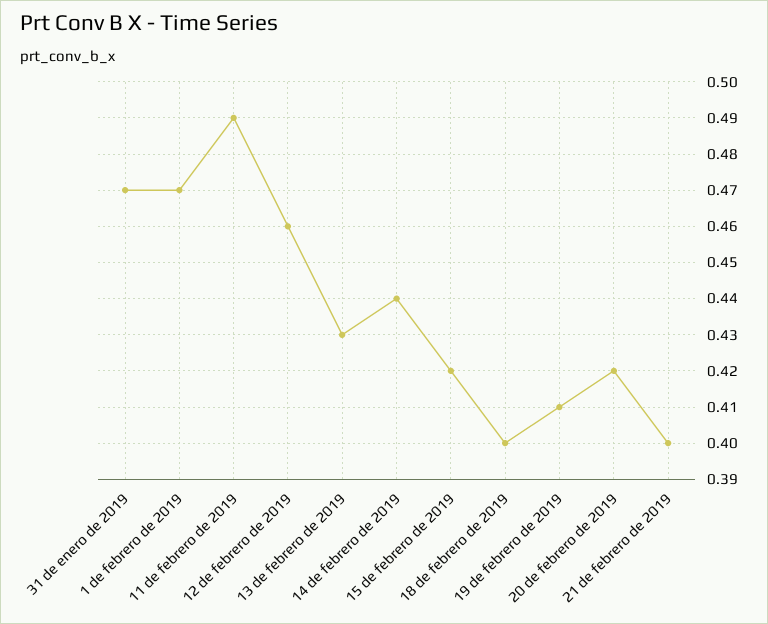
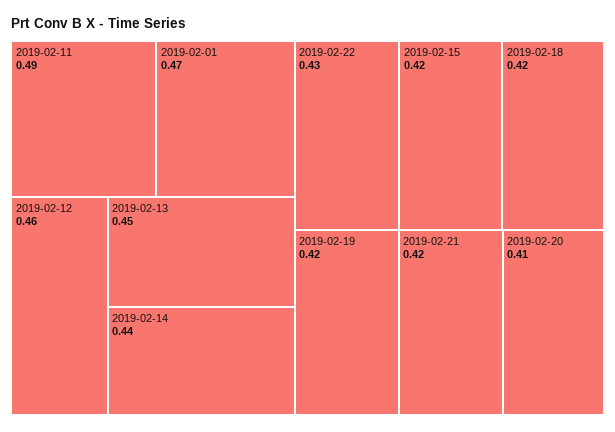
31 de enero de 2019: 0.47 -> none
13 de febrero de 2019: 0.43 -> 0.45
18 de febrero de 2019: 0.4 -> 0.42
19 de febrero de 2019: 0.41 -> 0.42
20 de febrero de 2019: 0.42 -> 0.41
21 de febrero de 2019: 0.4 -> 0.42
2019-02-22: none -> 0.43

